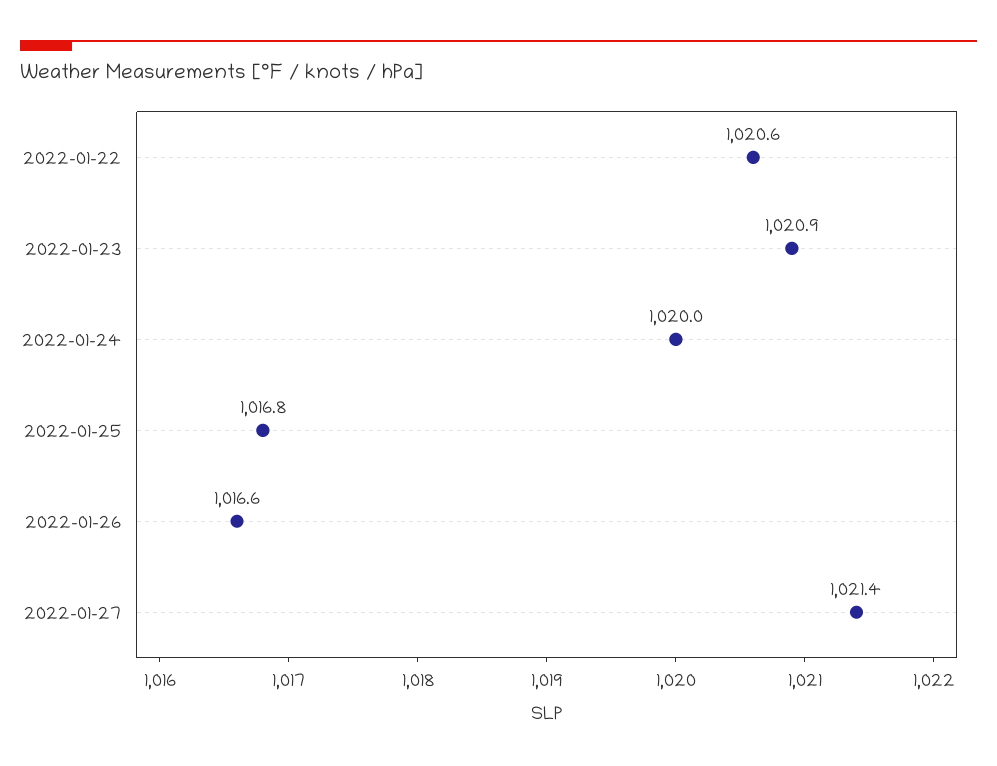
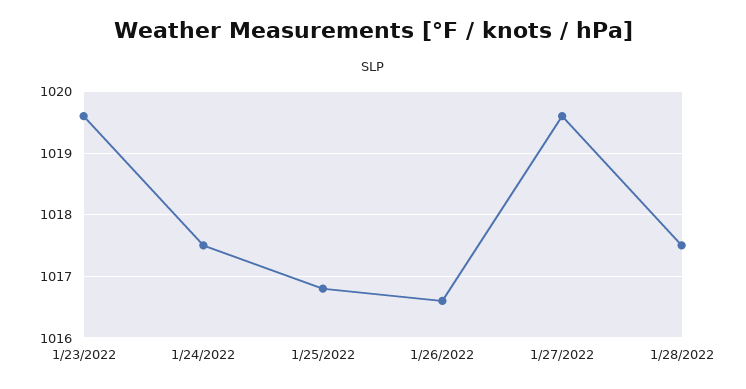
2022-01-22: 1020.6 -> none
2022-01-23: 1020.9 -> 1019.6
2022-01-24: 1020 -> 1017.5
2022-01-27: 1021.4 -> 1019.6
1/28/2022: none -> 1017.5

